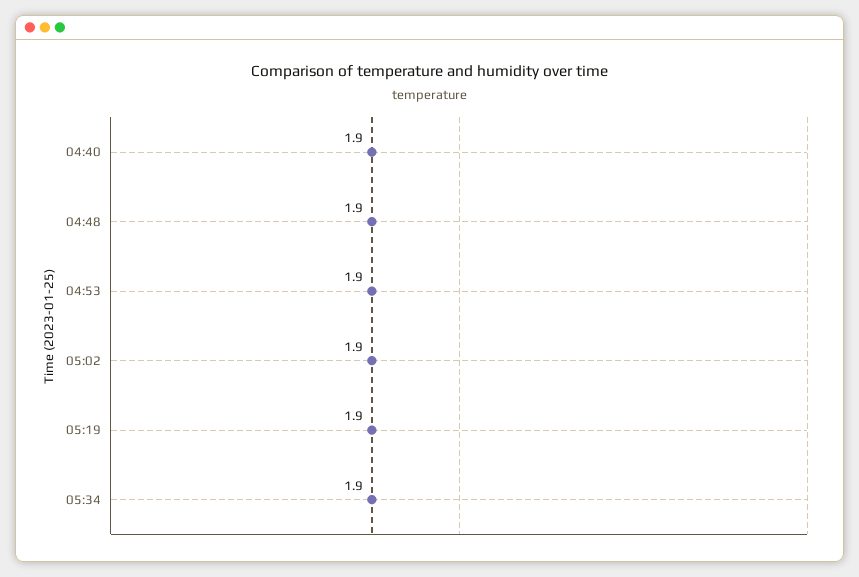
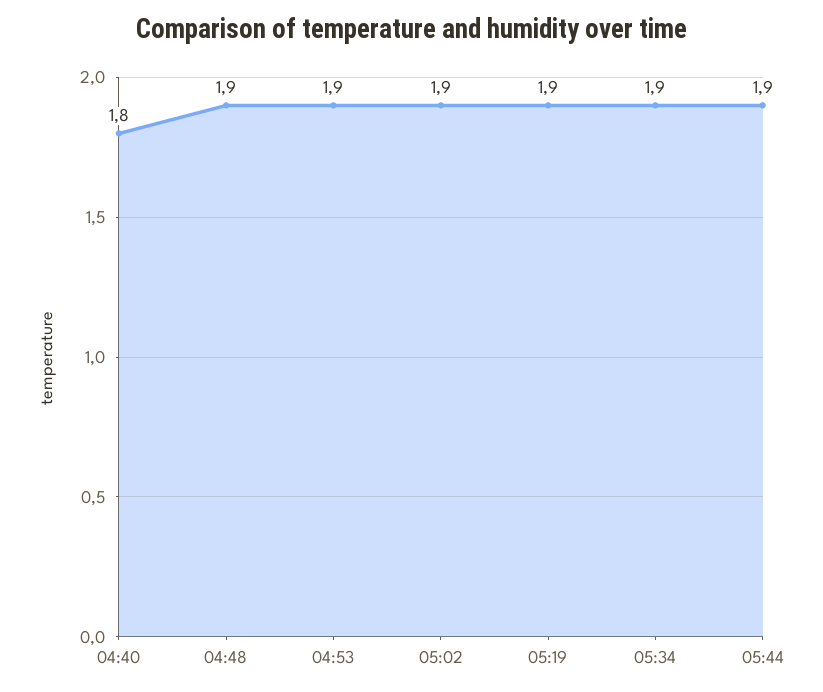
04:40: 1.9 -> 1.8
05:44: none -> 1.9

